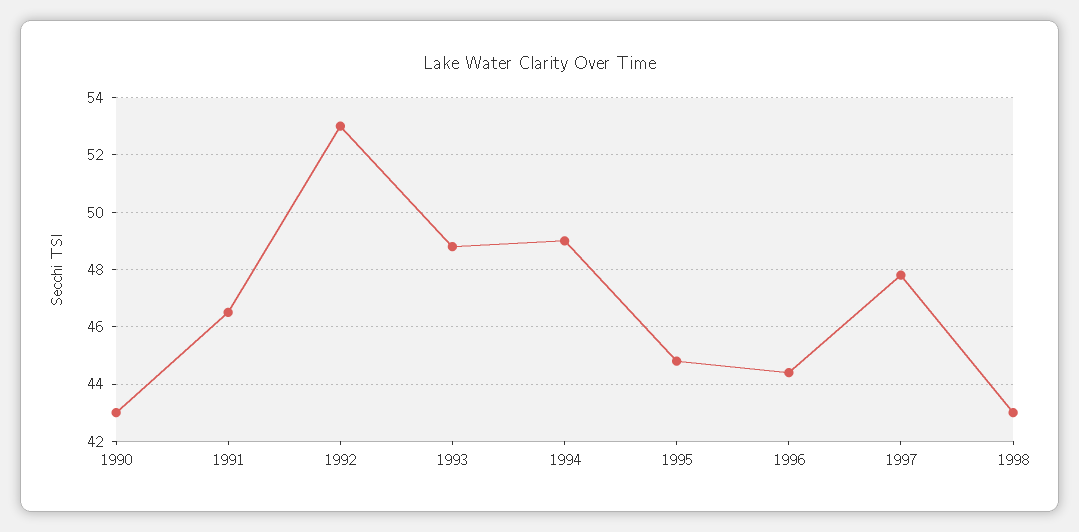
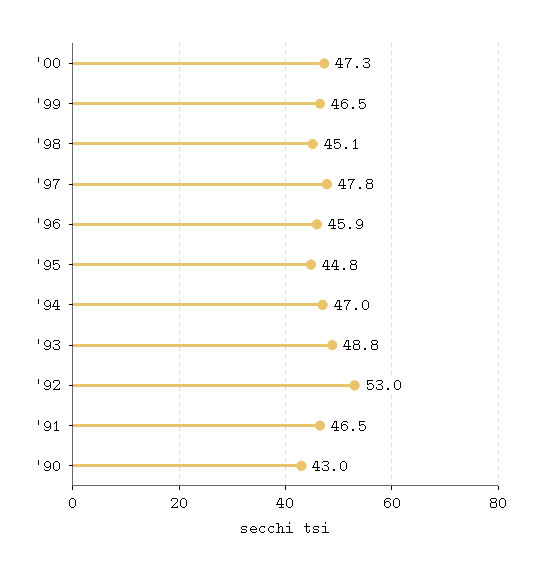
1994: 49 -> 47
1996: 44.5 -> 45.9
1998: 43 -> 45.1
'00: none -> 47.3
'99: none -> 46.5

